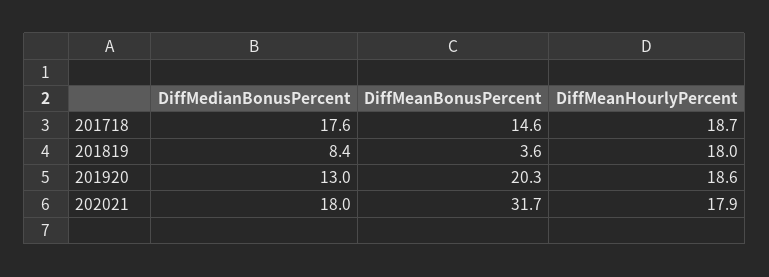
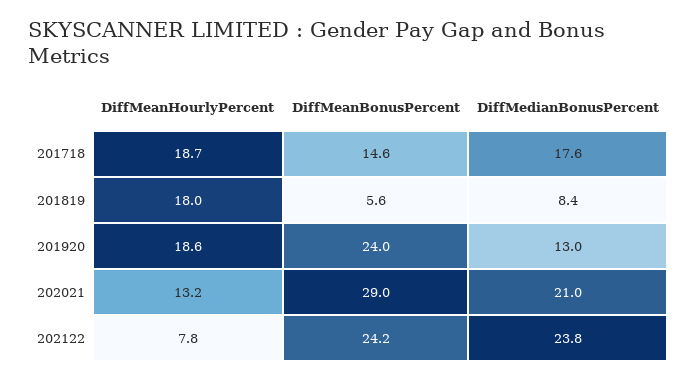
DiffMeanBonusPercent, 201819: 3.6 -> 5.6
DiffMeanBonusPercent, 201920: 20.3 -> 24
DiffMedianBonusPercent, 202021: 18 -> 21
DiffMeanBonusPercent, 202021: 31.7 -> 29
DiffMeanHourlyPercent, 202021: 17.9 -> 13.2
DiffMeanHourlyPercent, 202122: none -> 7.8
DiffMeanBonusPercent, 202122: none -> 24.2
DiffMedianBonusPercent, 202122: none -> 23.8

